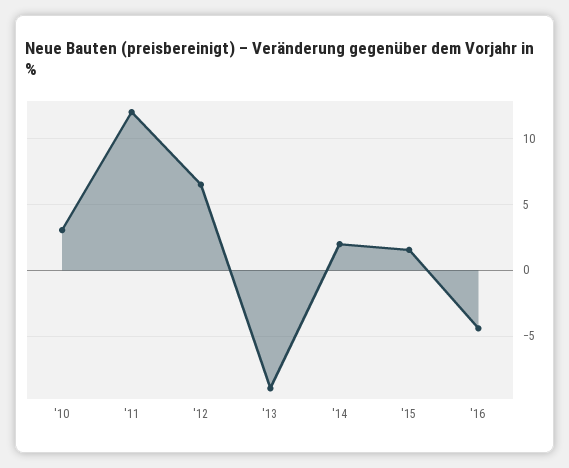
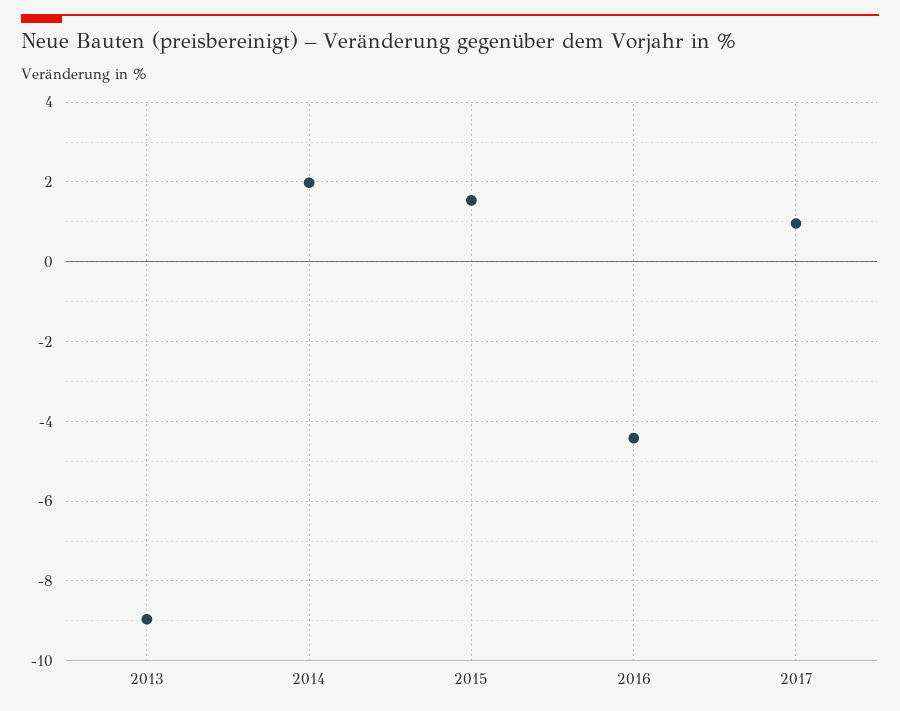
'10: 3 -> none
'11: 12 -> none
'12: 6.5 -> none
2017: none -> 1

